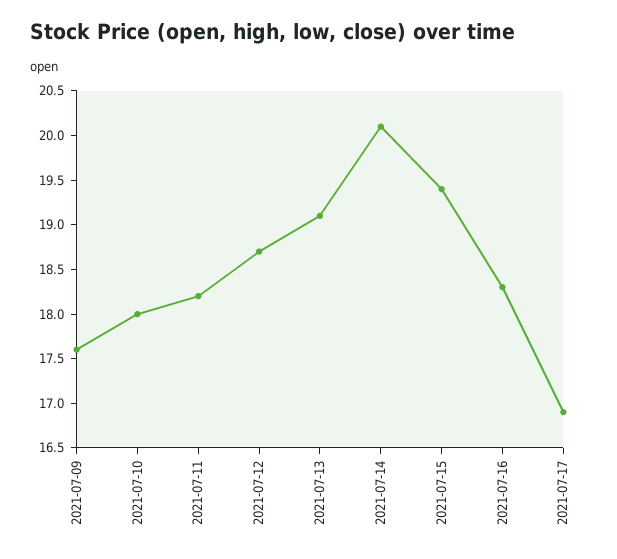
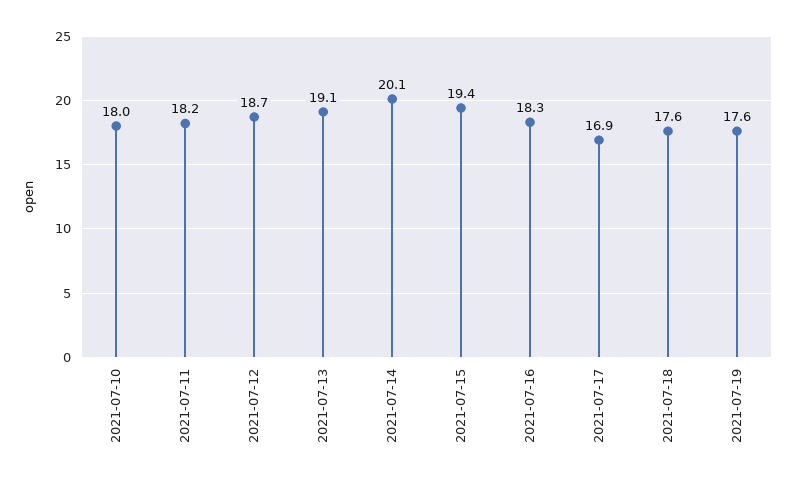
2021-07-09: 17.6 -> none
2021-07-18: none -> 17.6
2021-07-19: none -> 17.6

